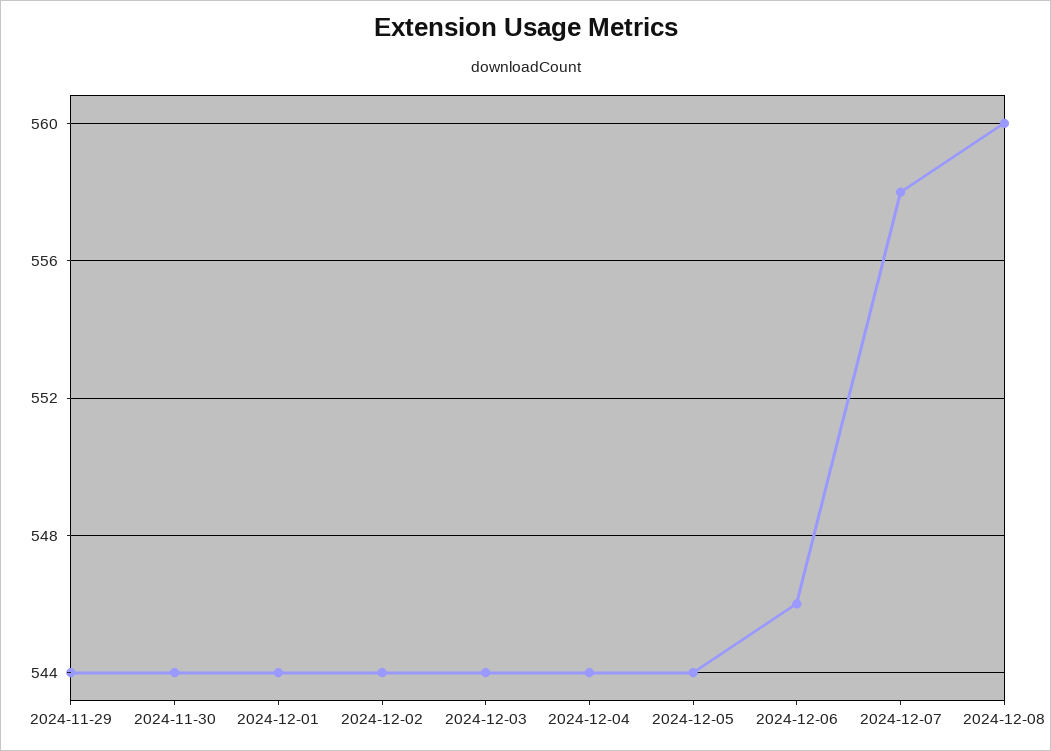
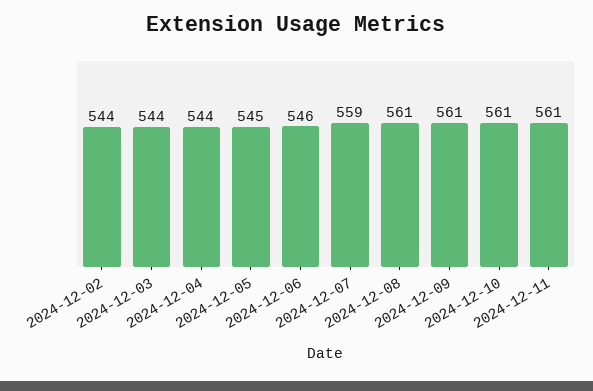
2024-11-29: 544 -> none
2024-11-30: 544 -> none
2024-12-01: 544 -> none
2024-12-05: 544 -> 545
2024-12-07: 558 -> 559
2024-12-08: 560 -> 561
2024-12-09: none -> 561
2024-12-10: none -> 561
2024-12-11: none -> 561

